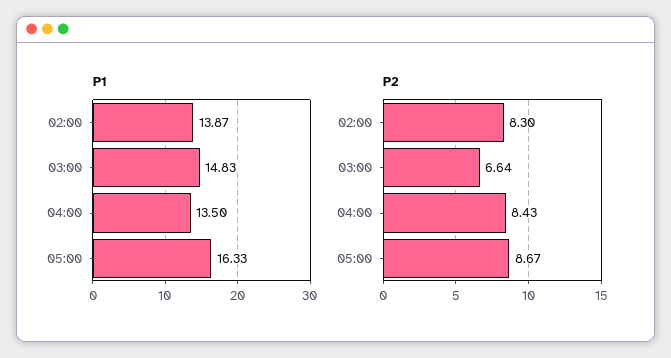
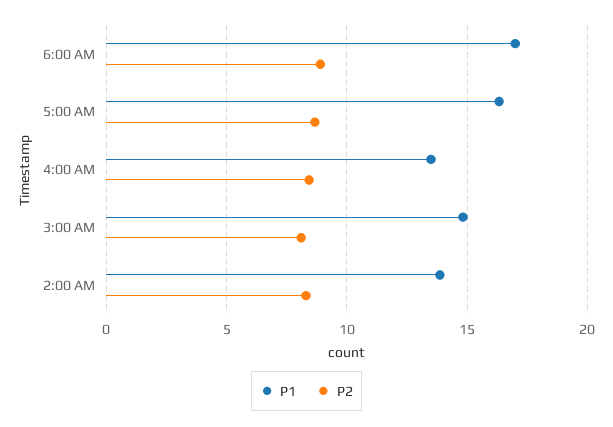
P2, 03:00: 6.64 -> 8
P1, 6:00 AM: none -> 17
P2, 6:00 AM: none -> 9

